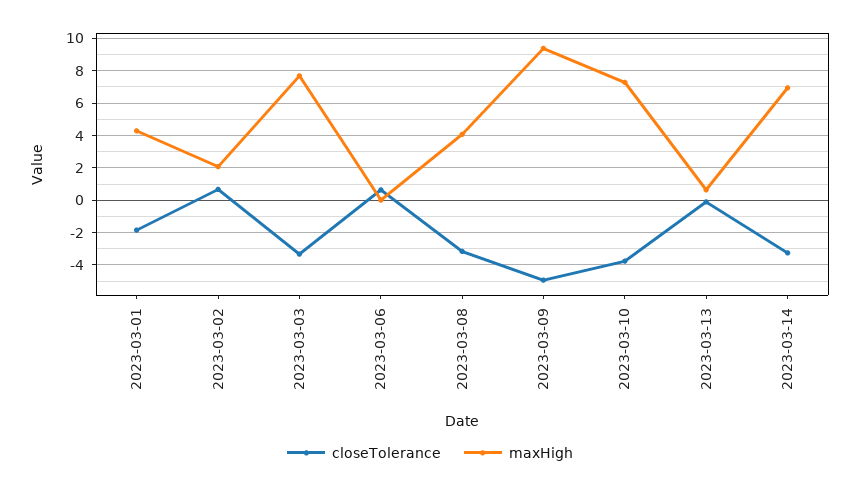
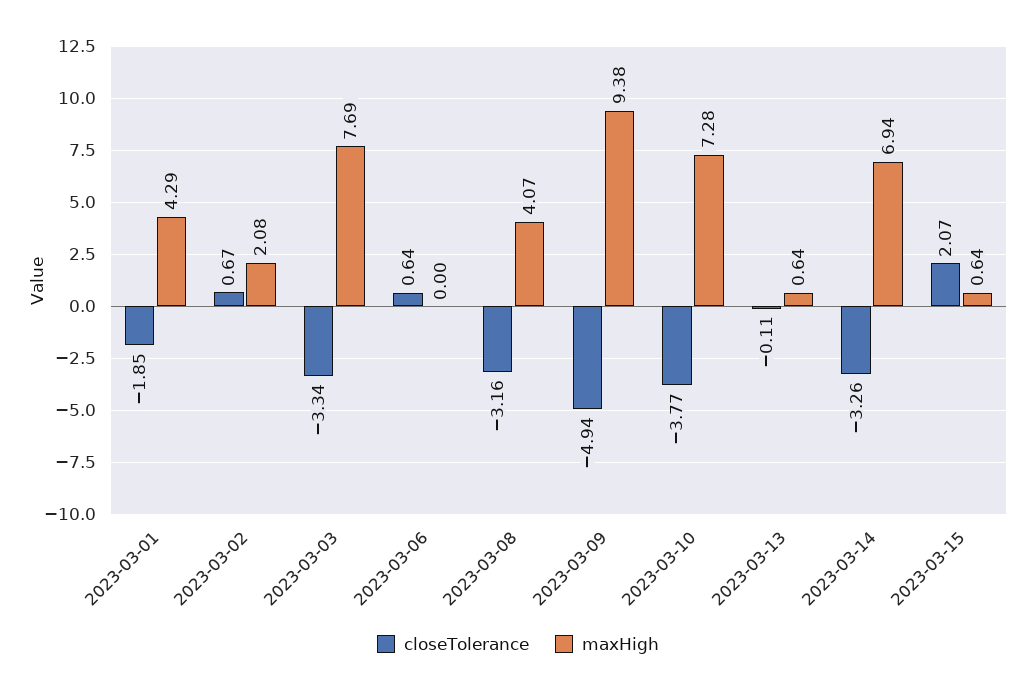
closeTolerance, 2023-03-15: none -> 2.07
maxHigh, 2023-03-15: none -> 0.64

